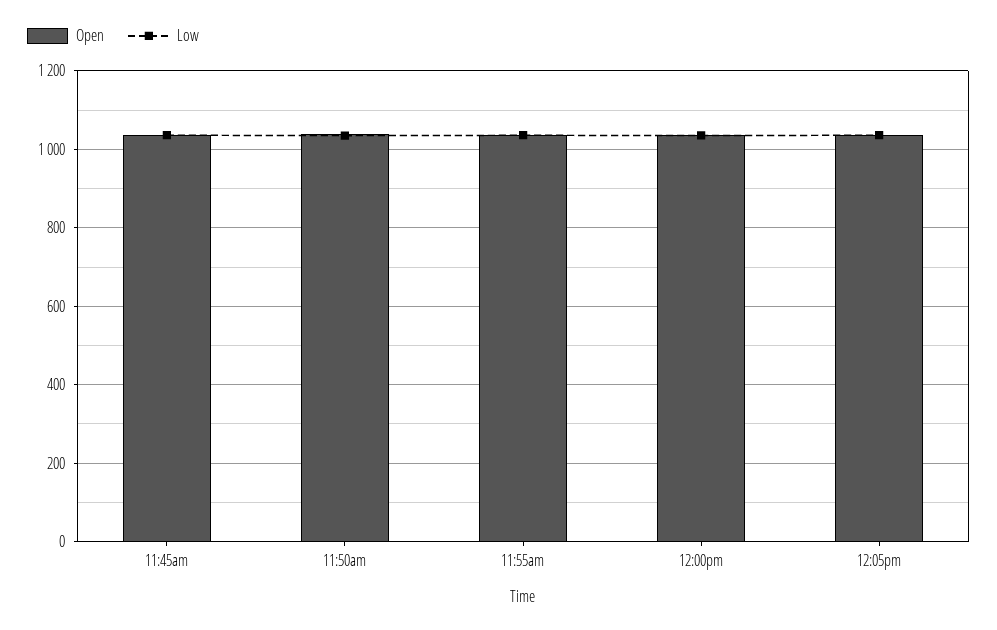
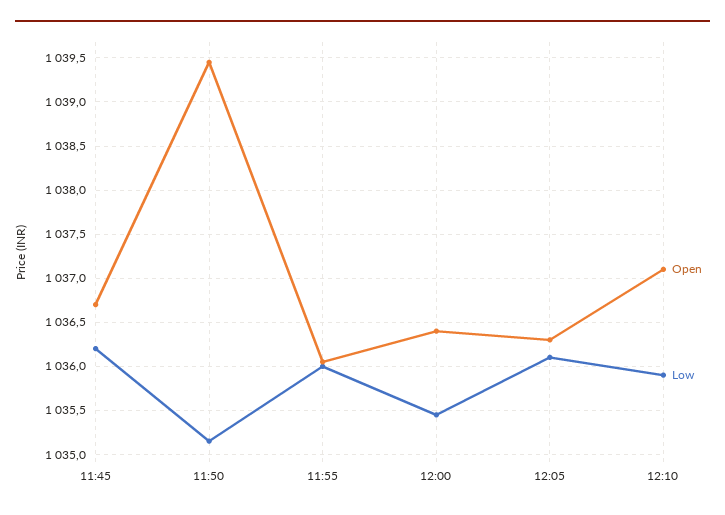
Open, 12:10: none -> 1037.1
Low, 12:10: none -> 1035.9

